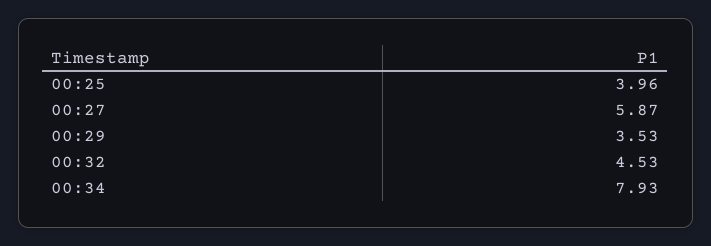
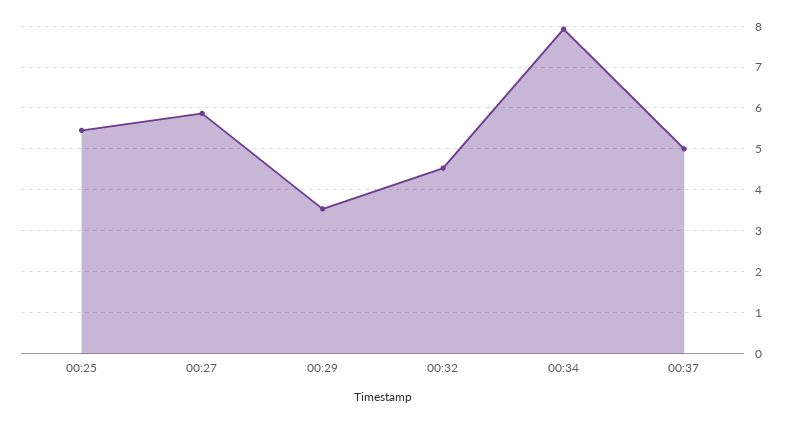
00:25: 3.96 -> 5.4
00:37: none -> 5

